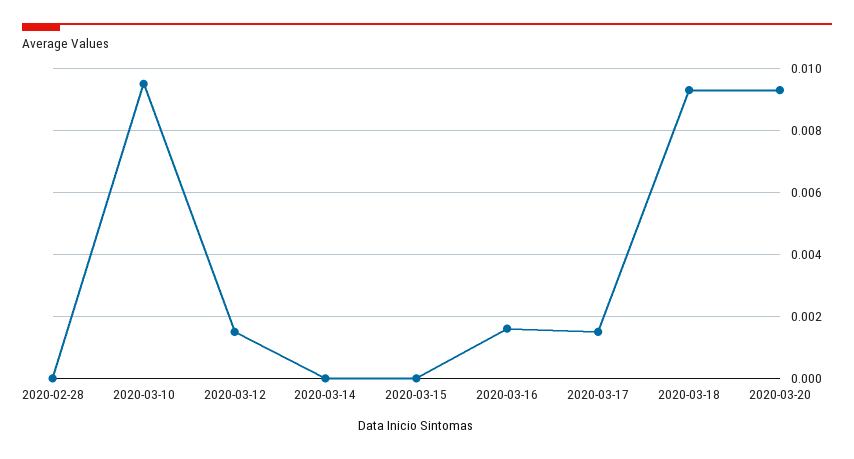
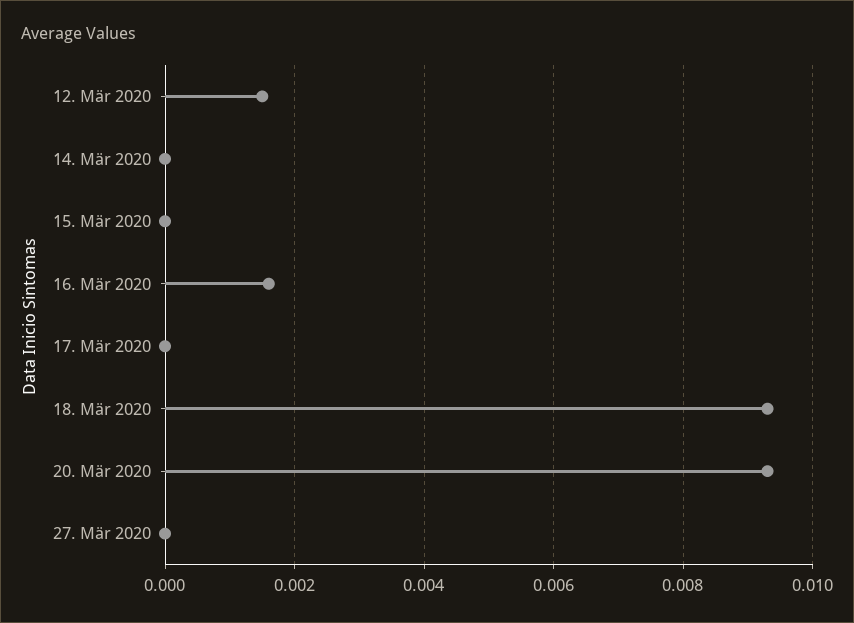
2020-02-28: 0 -> none
2020-03-10: 0.0095 -> none
2020-03-17: 0.0015 -> 0
27. Mär 2020: none -> 0

